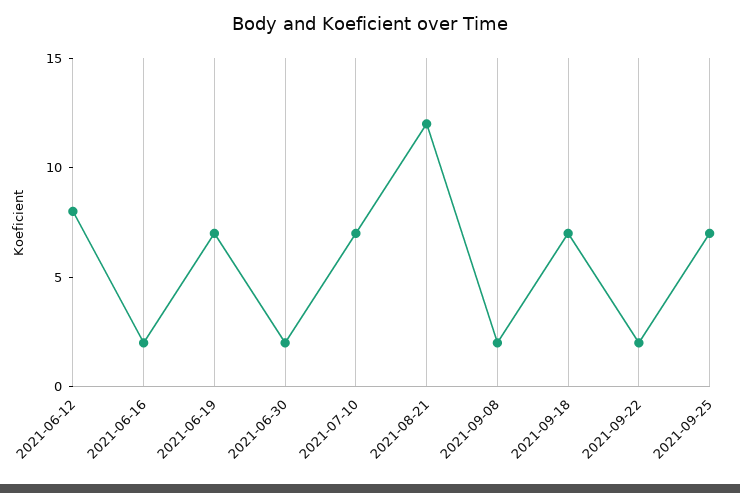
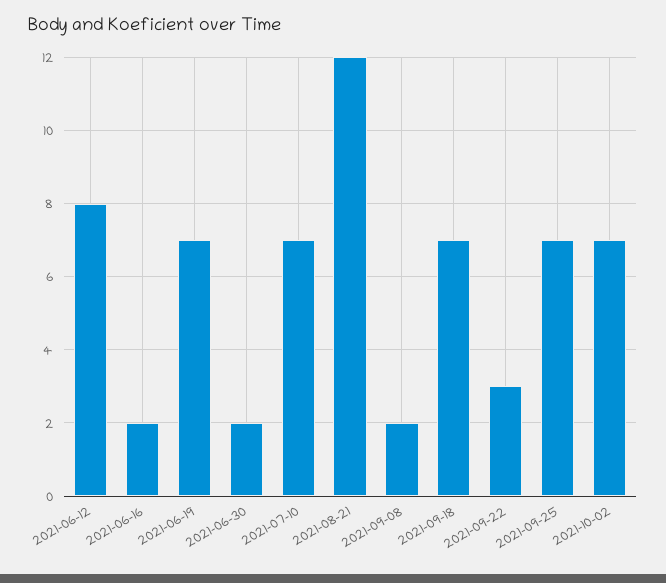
2021-09-22: 2 -> 3
2021-10-02: none -> 7

